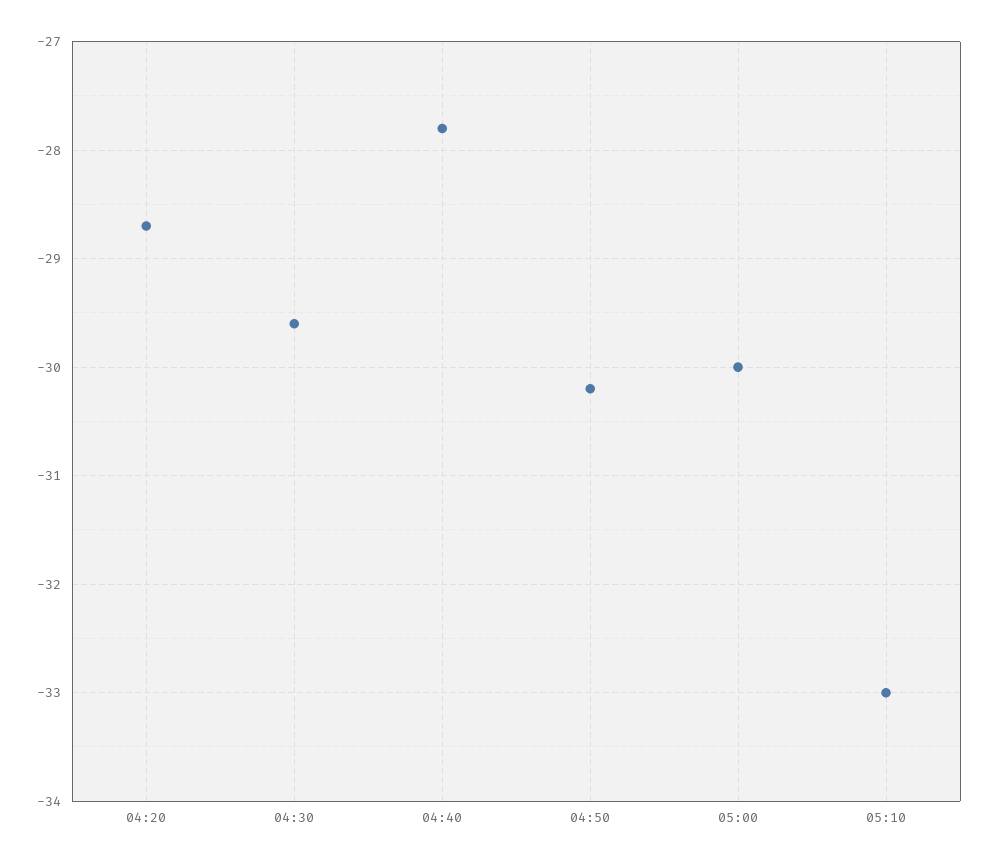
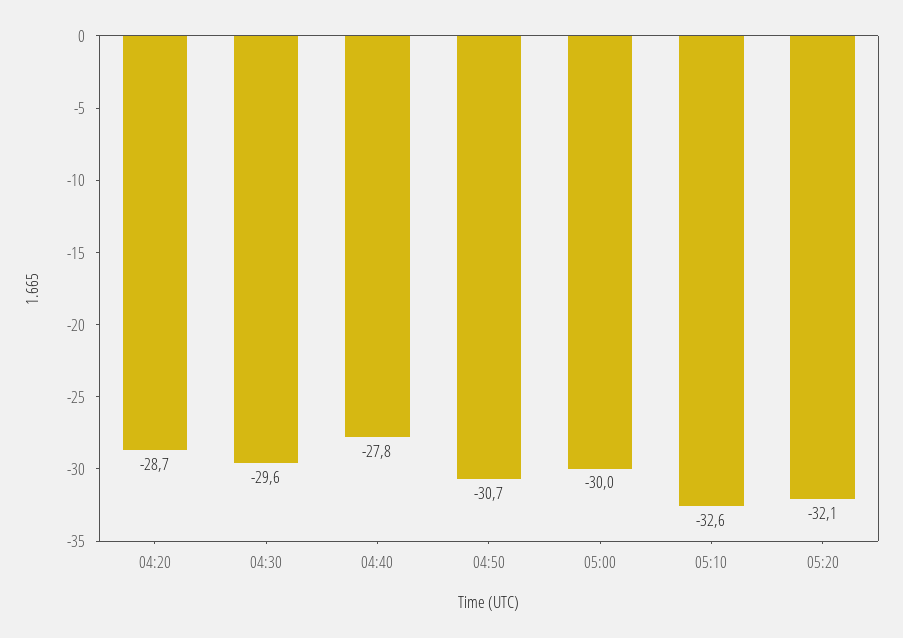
04:50: -30.2 -> -30.7
05:10: -33 -> -32.6
05:20: none -> -32.1

